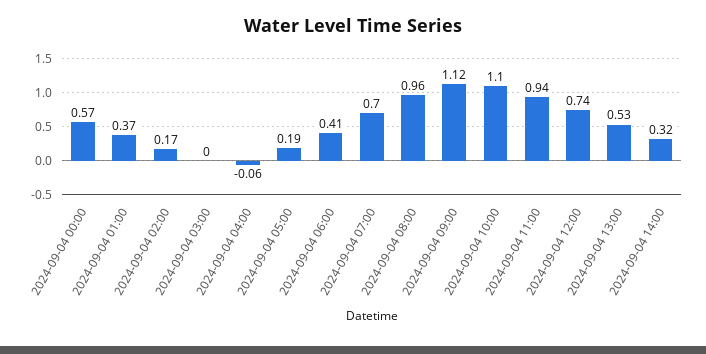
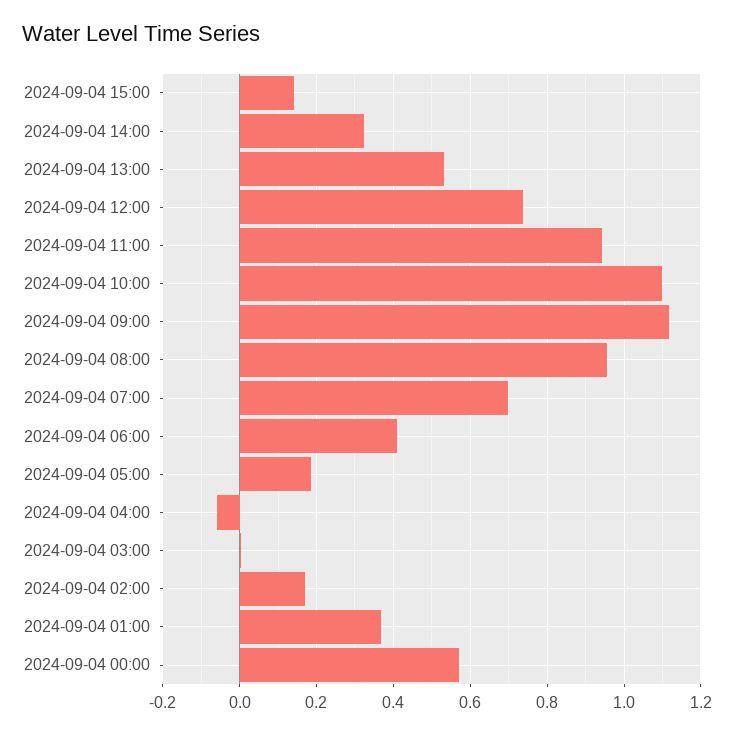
2024-09-04 15:00: none -> 0.14

